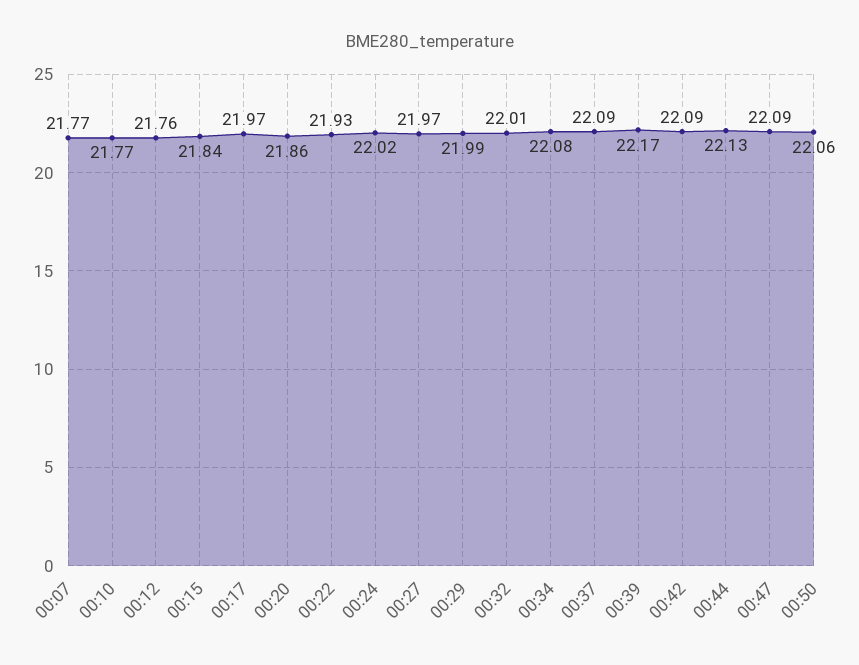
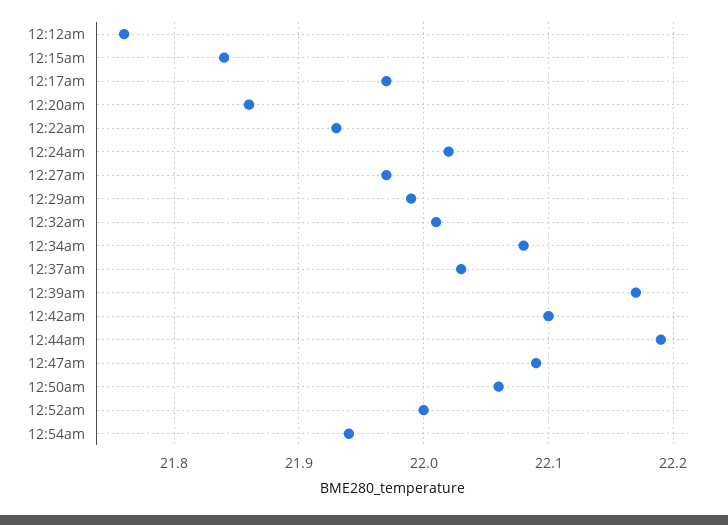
00:07: 21.77 -> none
00:10: 21.77 -> none
00:37: 22.09 -> 22.03
00:42: 22.09 -> 22.1
00:44: 22.13 -> 22.19
12:52am: none -> 22
12:54am: none -> 21.94

